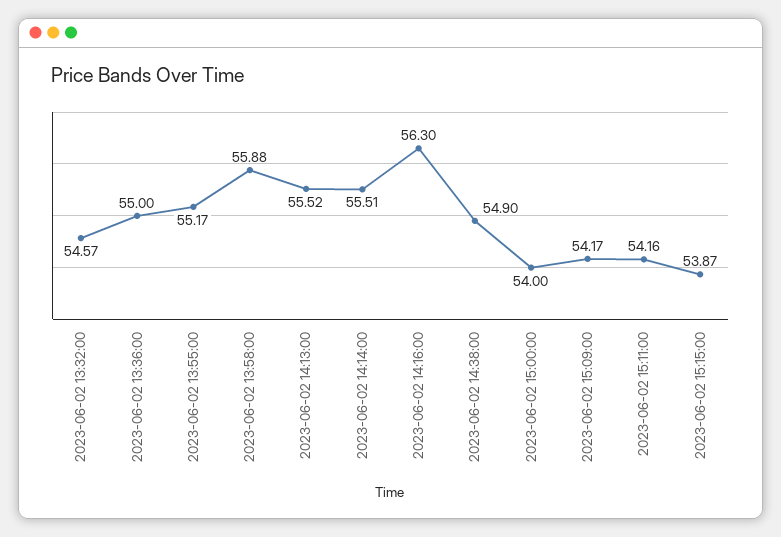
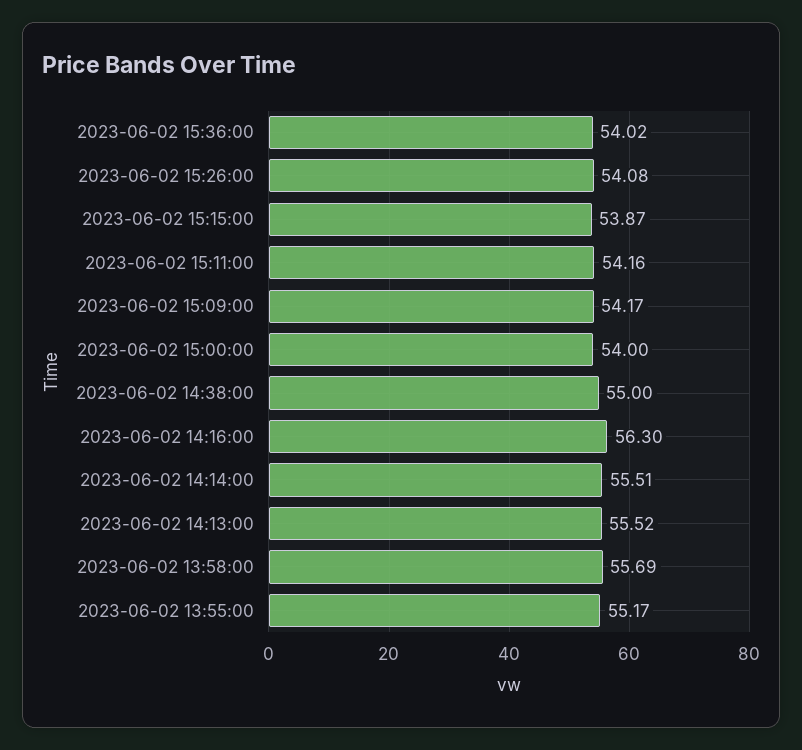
2023-06-02 13:32:00: 54.57 -> none
2023-06-02 13:36:00: 55 -> none
2023-06-02 13:58:00: 55.88 -> 55.69
2023-06-02 14:38:00: 54.9 -> 55
2023-06-02 15:36:00: none -> 54.02
2023-06-02 15:26:00: none -> 54.08

